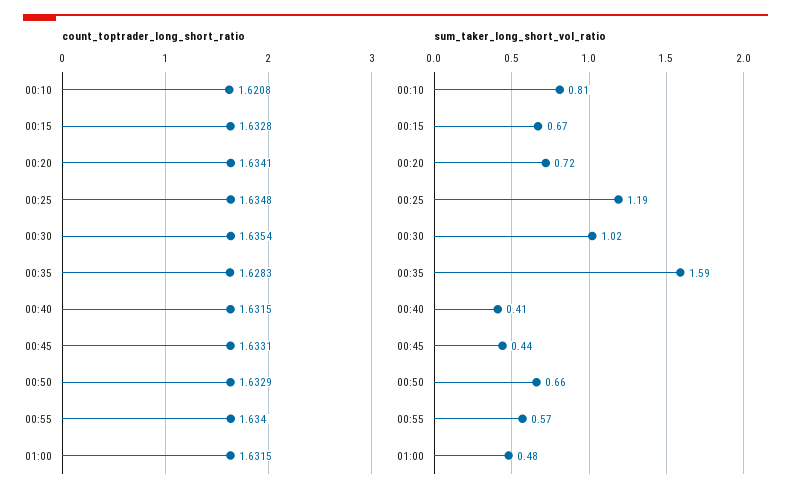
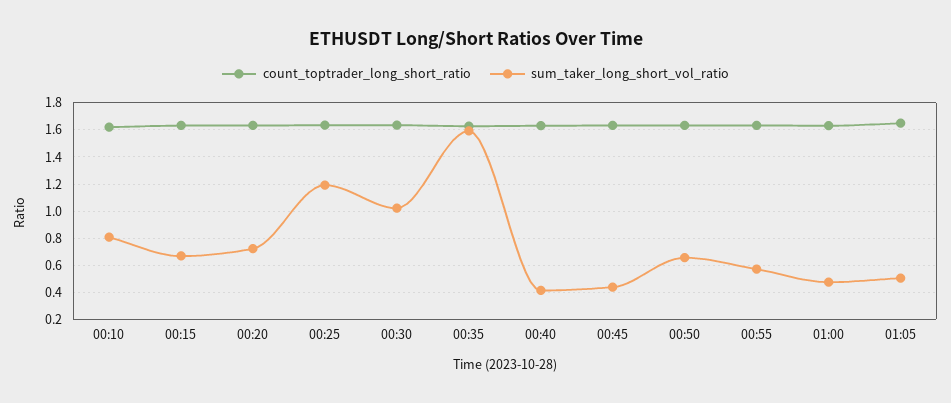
count_toptrader_long_short_ratio, 01:05: none -> 1.65
sum_taker_long_short_vol_ratio, 01:05: none -> 0.5

